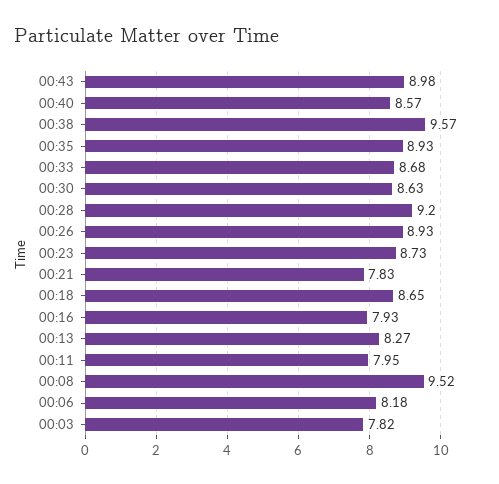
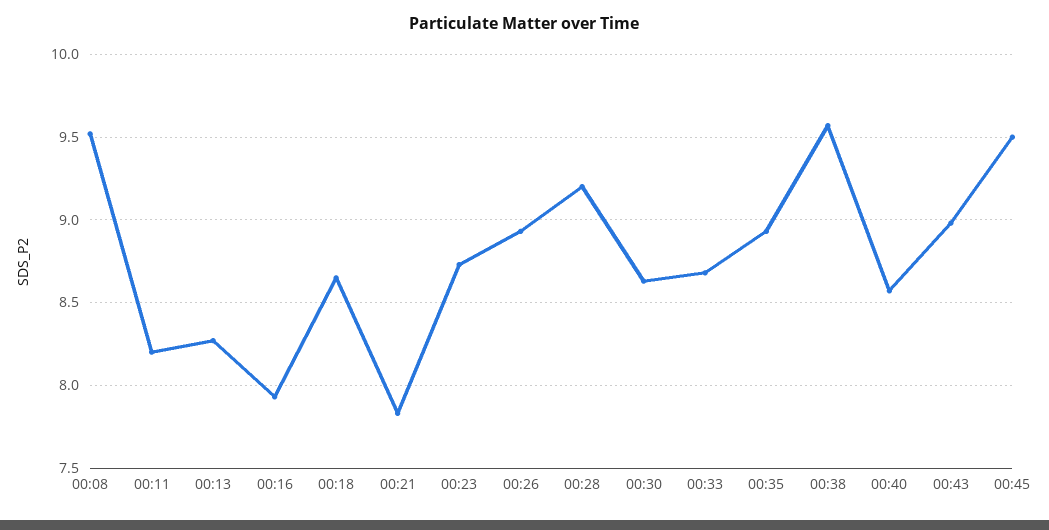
00:11: 7.95 -> 8.2
00:06: 8.18 -> none
00:03: 7.82 -> none
00:45: none -> 9.5

